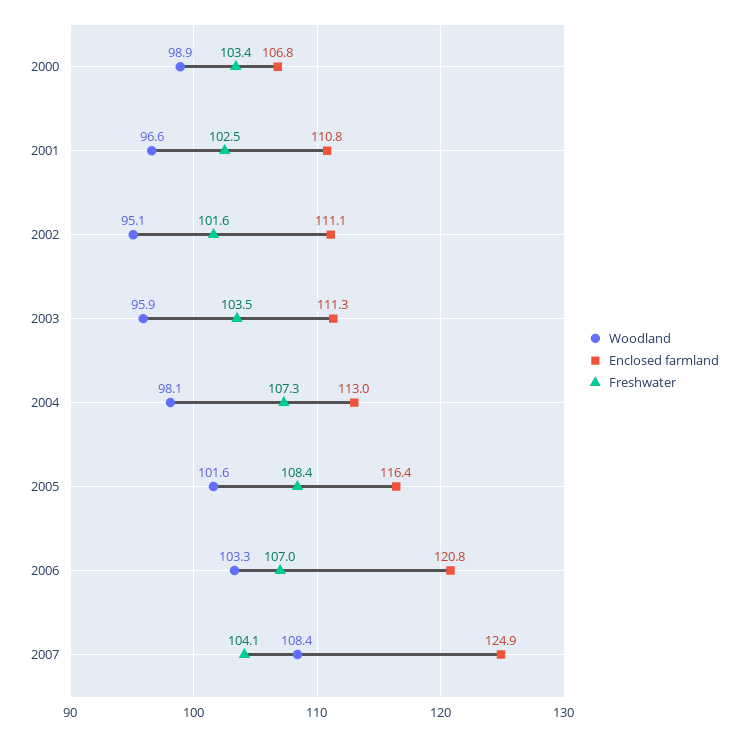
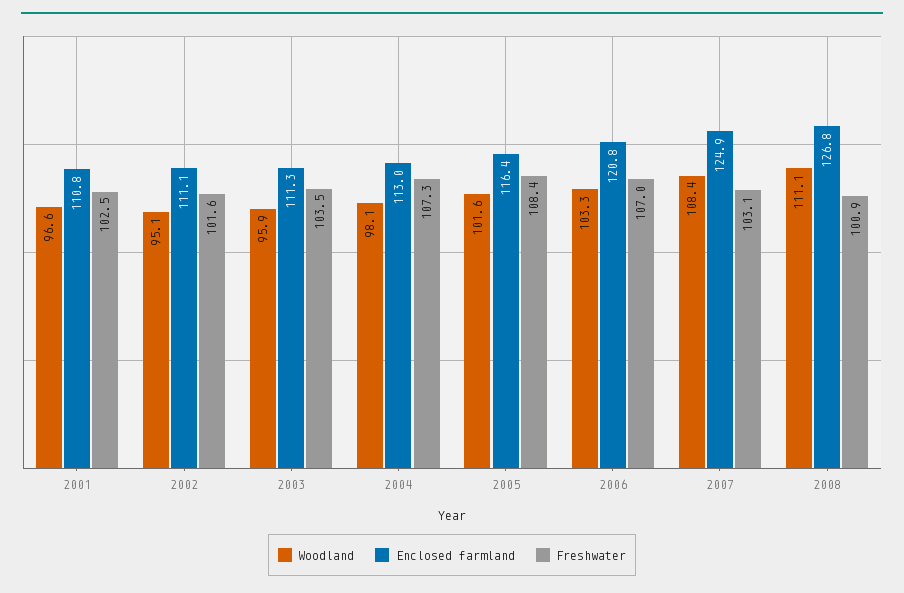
Woodland, 2000: 98.9 -> none
Enclosed farmland, 2000: 106.8 -> none
Freshwater, 2000: 103.4 -> none
Freshwater, 2007: 104.1 -> 103.1
Woodland, 2008: none -> 111.1
Enclosed farmland, 2008: none -> 126.8
Freshwater, 2008: none -> 100.9

